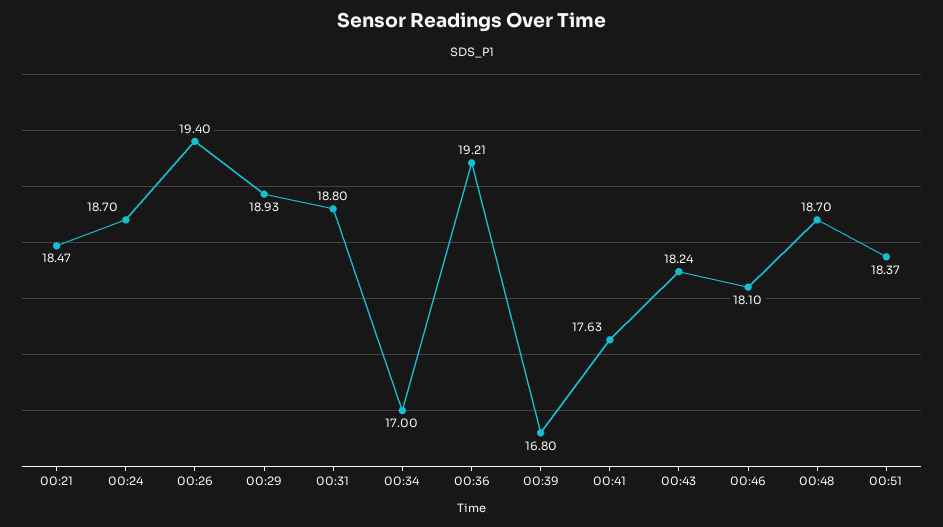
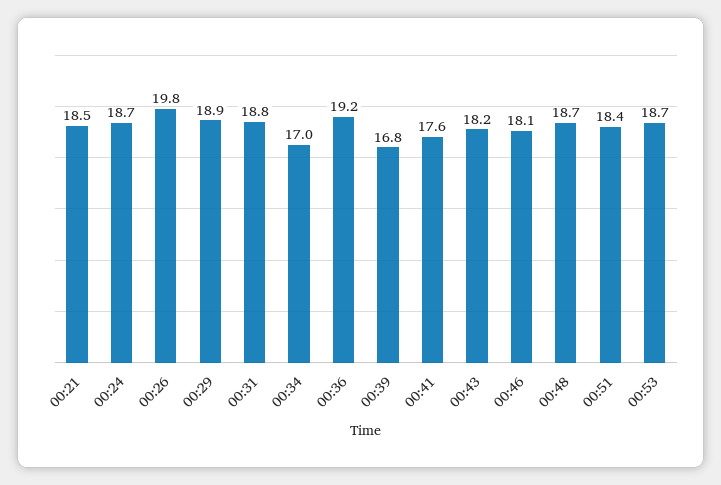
00:26: 19.4 -> 19.8
00:53: none -> 18.7

